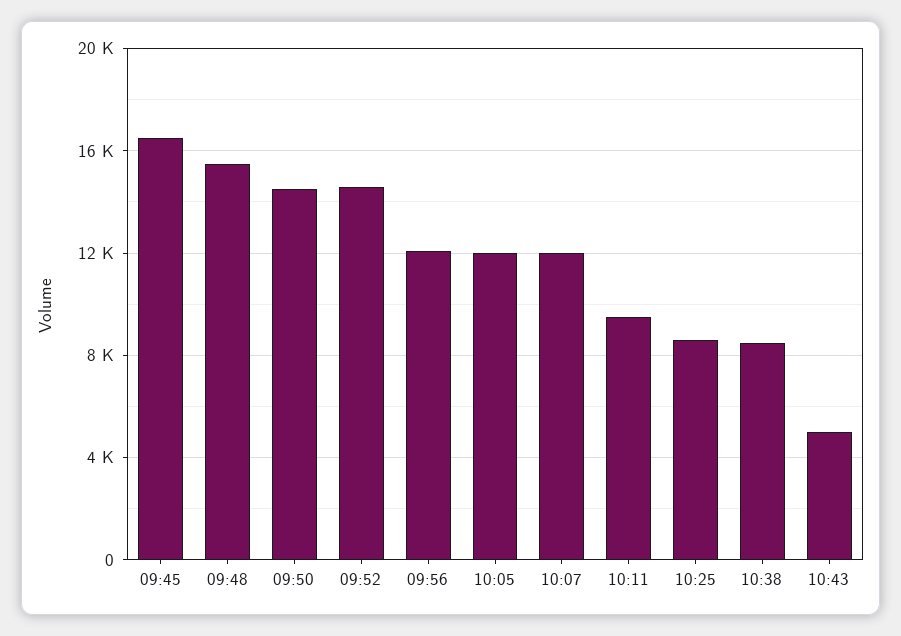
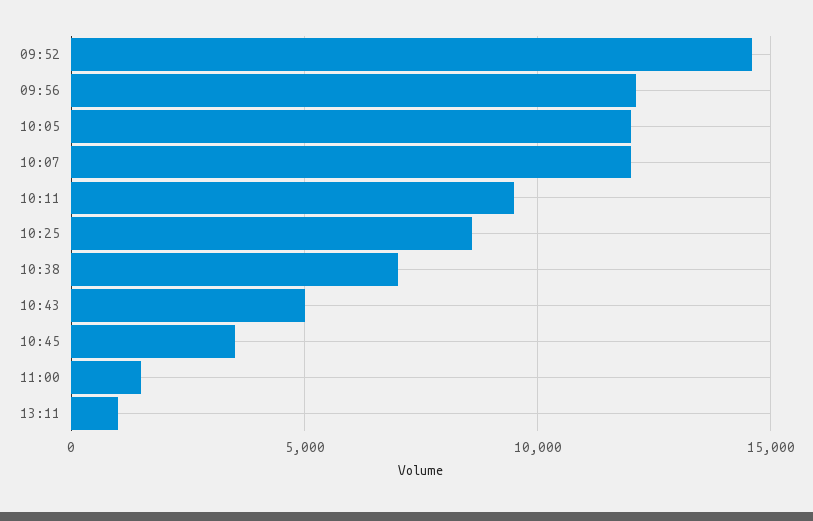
09:45: 16500 -> none
09:48: 15500 -> none
09:50: 14500 -> none
10:38: 8500 -> 7000
10:45: none -> 3500
11:00: none -> 1500
13:11: none -> 1000

